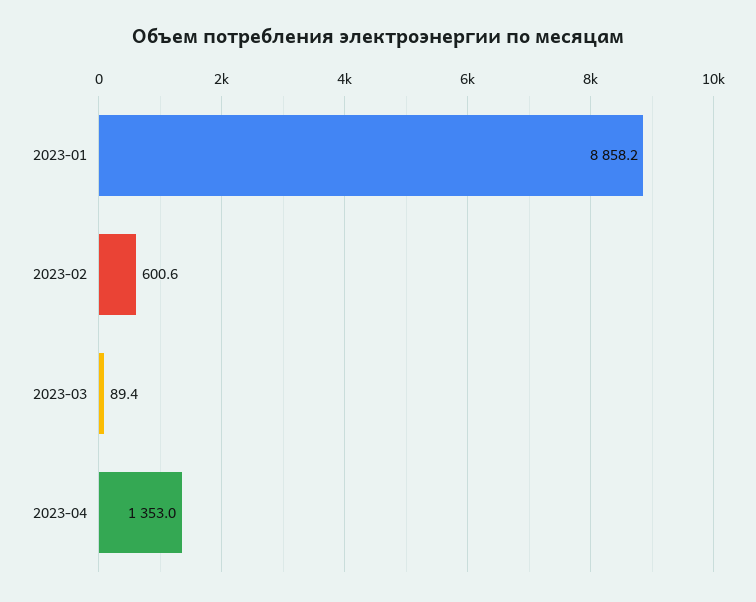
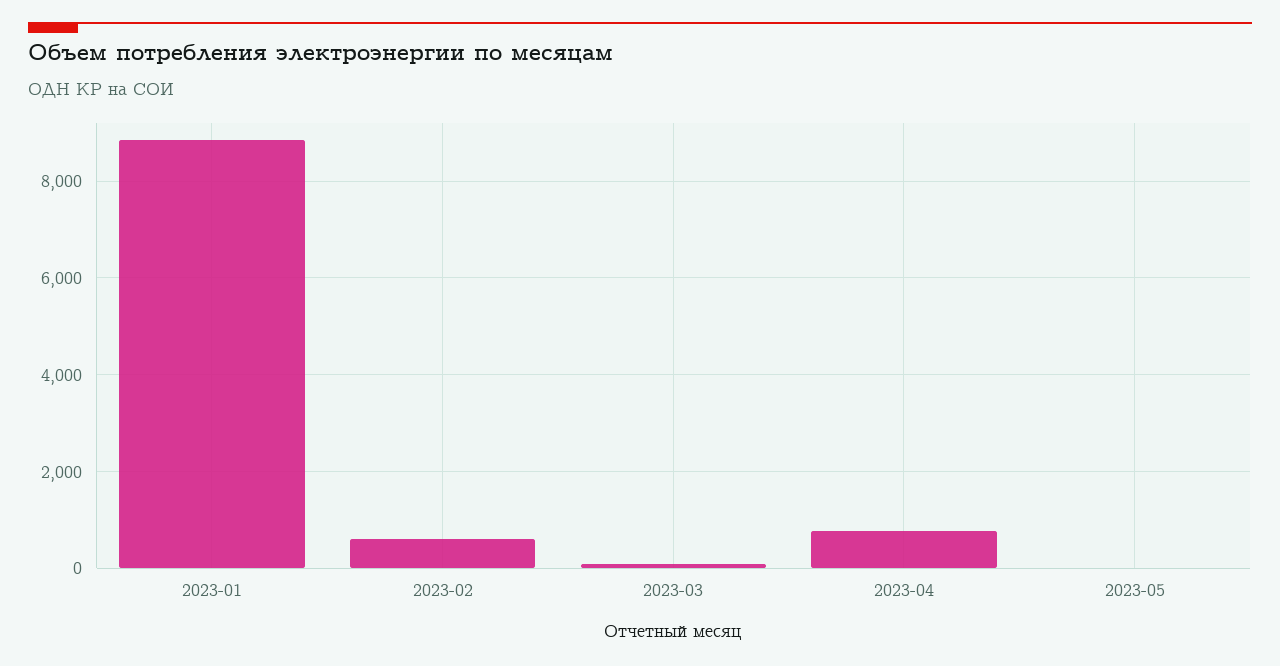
2023-04: 1353 -> 800
2023-05: none -> 0

